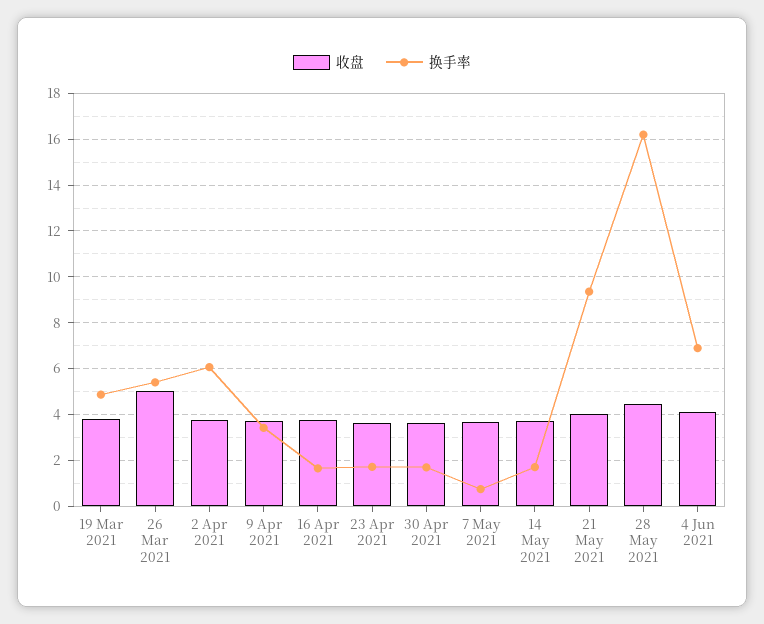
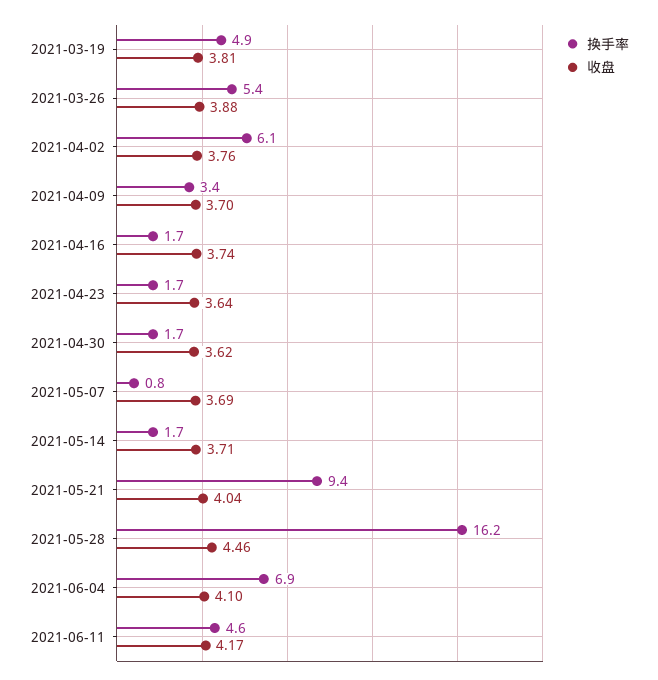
收盘, 26 Mar 2021: 5 -> 3.88
换手率, 2021-06-11: none -> 4.6
收盘, 2021-06-11: none -> 4.17

